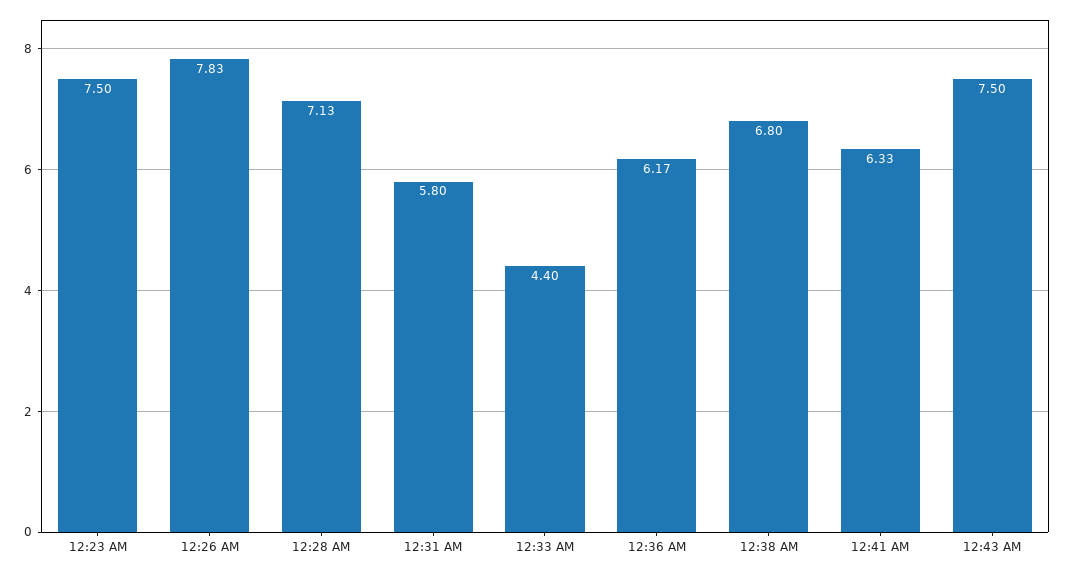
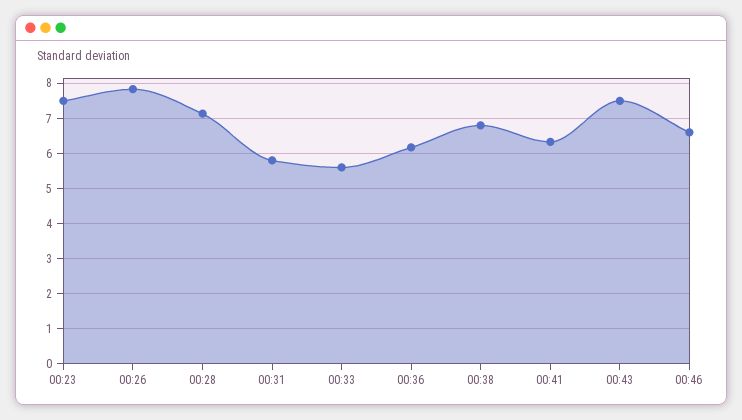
12:33 AM: 4.4 -> 5.6
00:46: none -> 6.6

